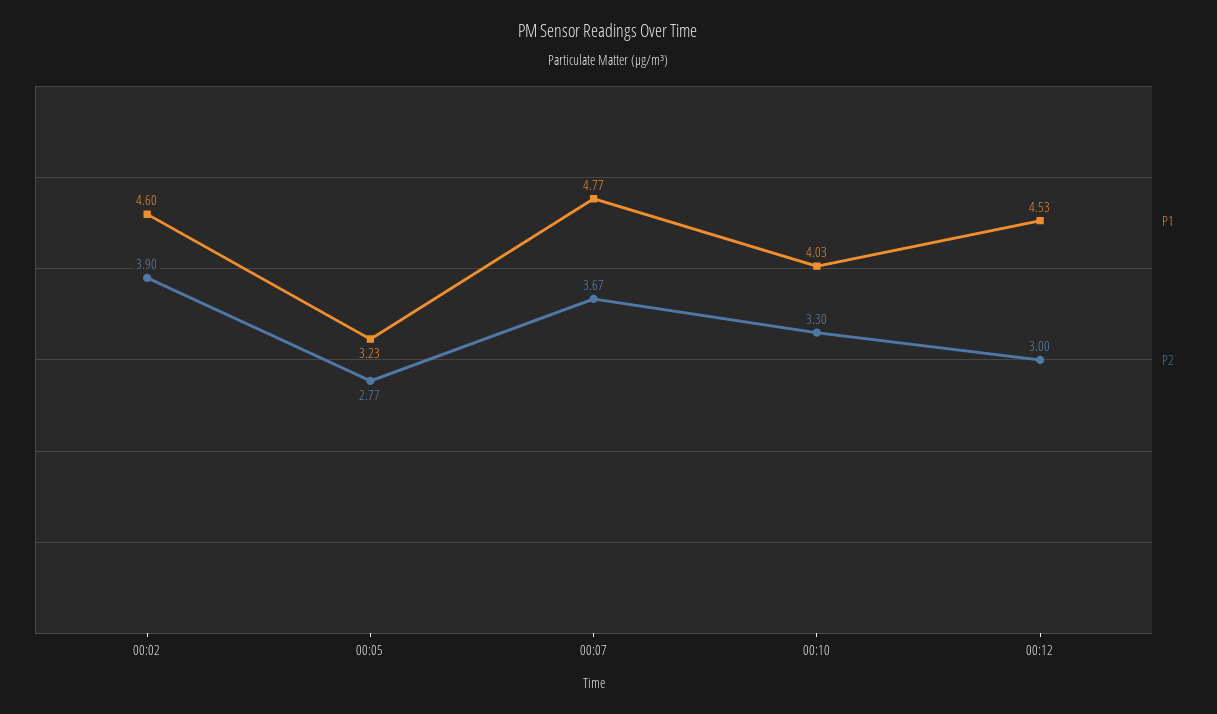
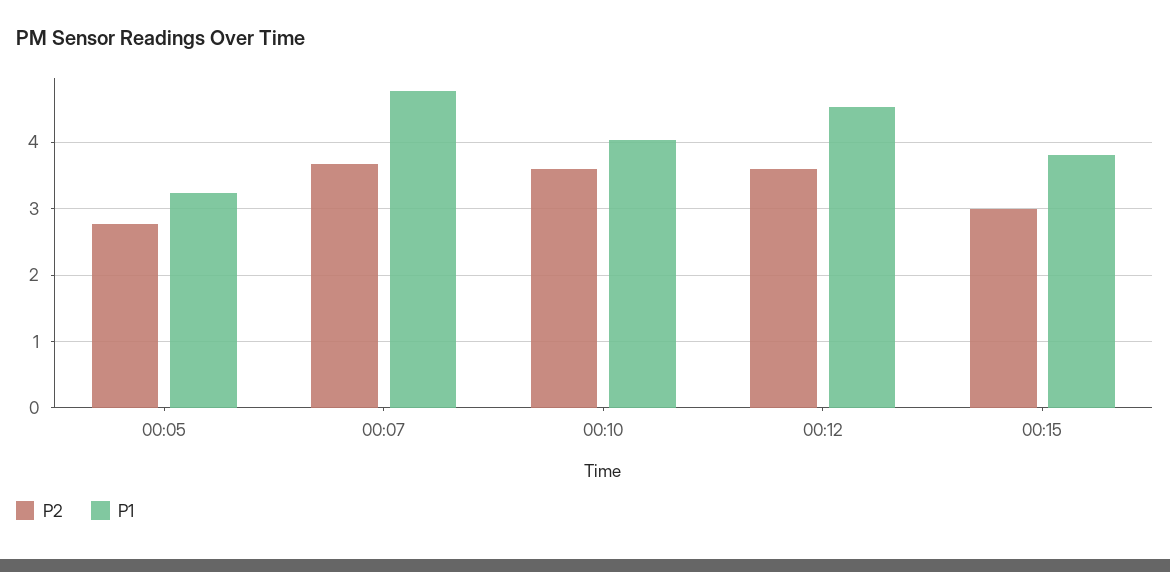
P1, 00:02: 4.6 -> none
P2, 00:02: 3.9 -> none
P2, 00:10: 3.3 -> 3.6
P2, 00:12: 3 -> 3.6
P2, 00:15: none -> 3
P1, 00:15: none -> 3.8

